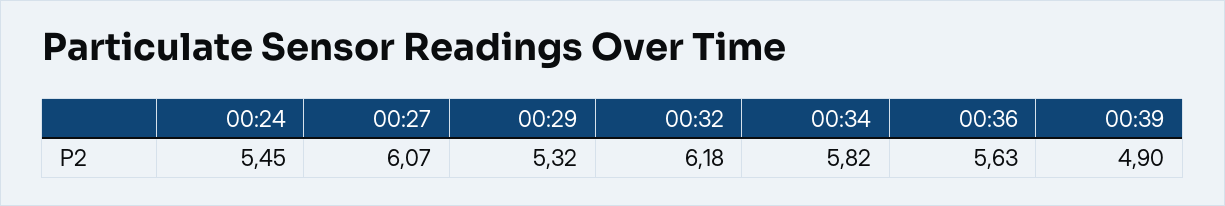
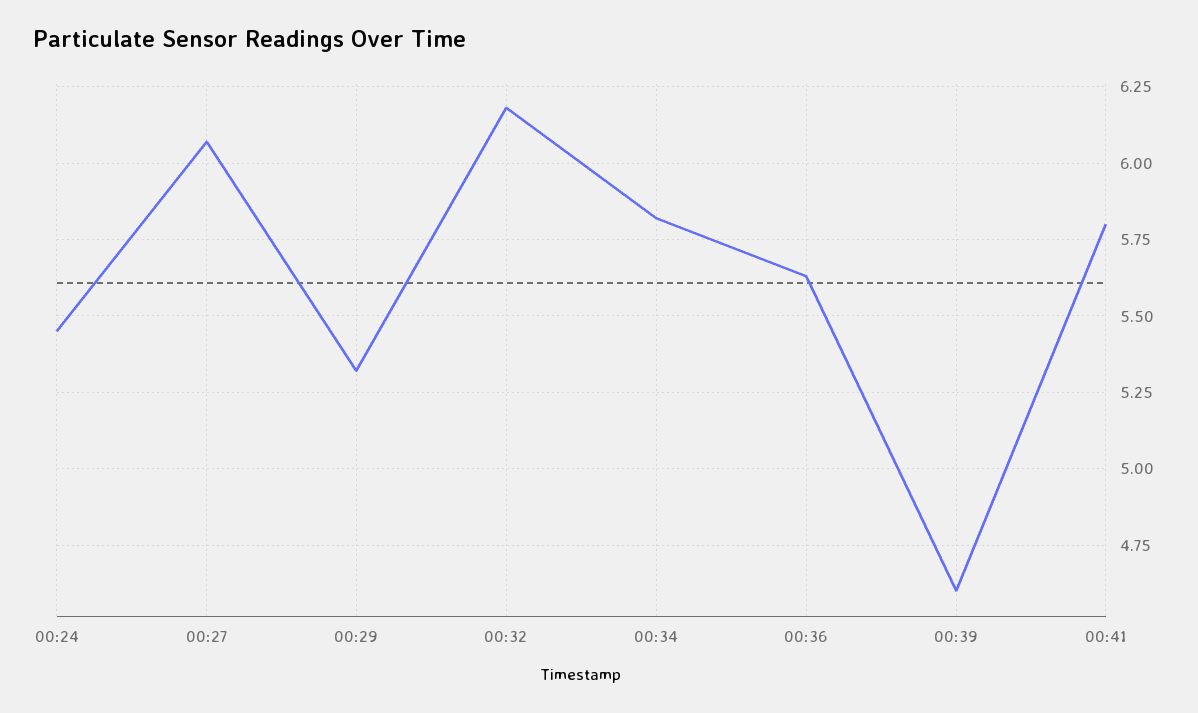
00:39: 4.9 -> 4.6
00:41: none -> 5.8

